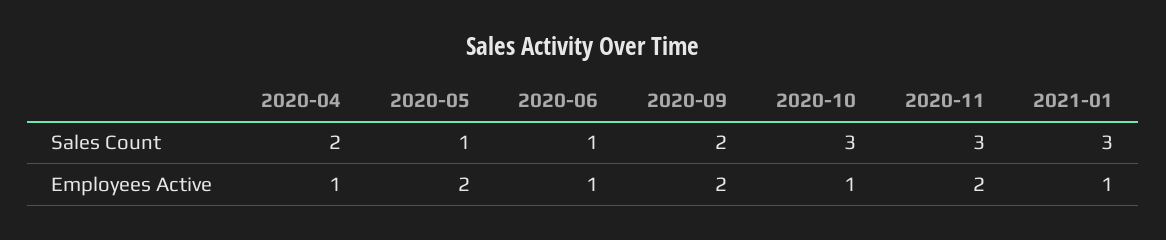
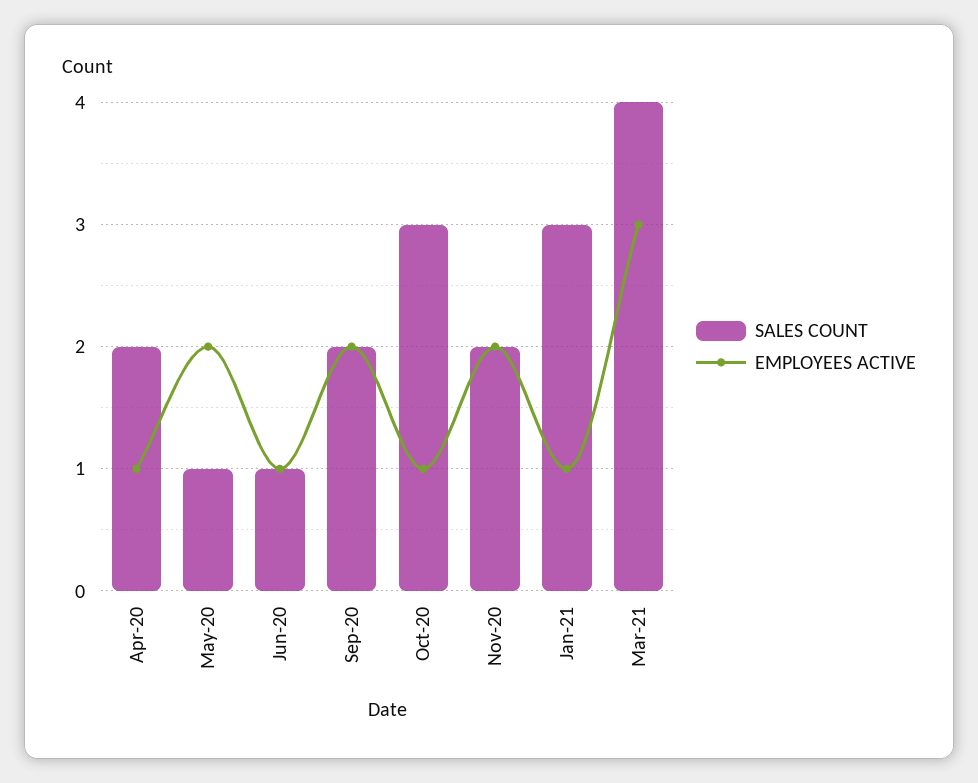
Sales Count, 2020-11: 3 -> 2
Sales Count, Mar-21: none -> 4
Employees Active, Mar-21: none -> 3

